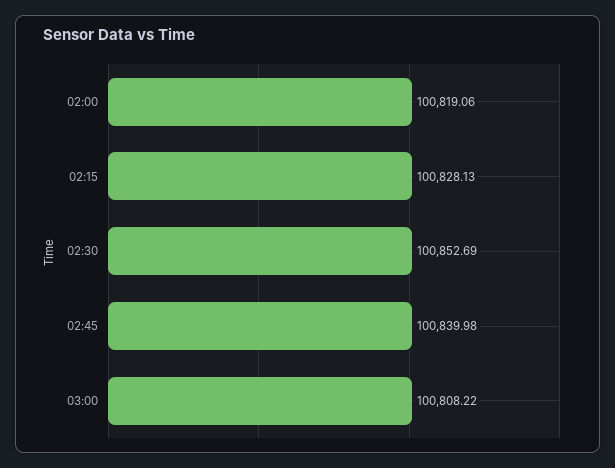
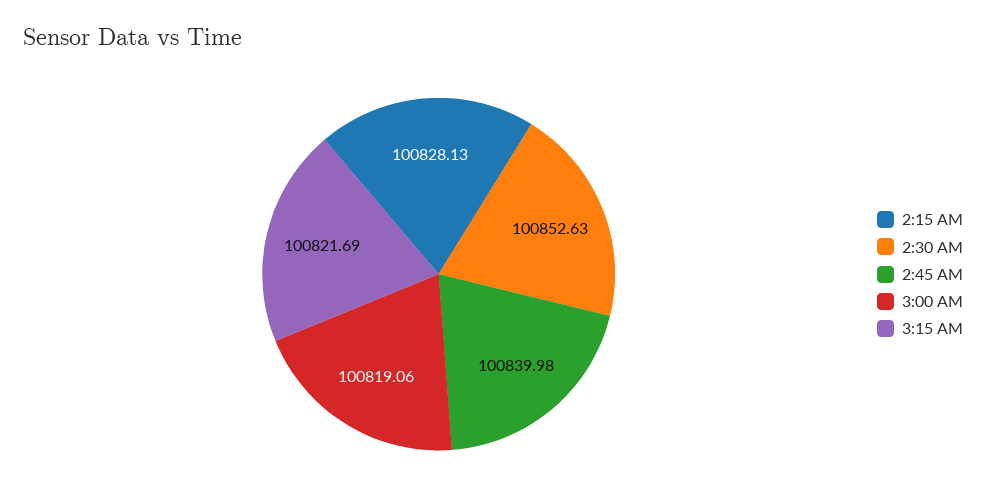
02:00: 100819.06 -> none
02:30: 100852.69 -> 100852.63
03:00: 100808.22 -> 100819.06
3:15 AM: none -> 100821.69

